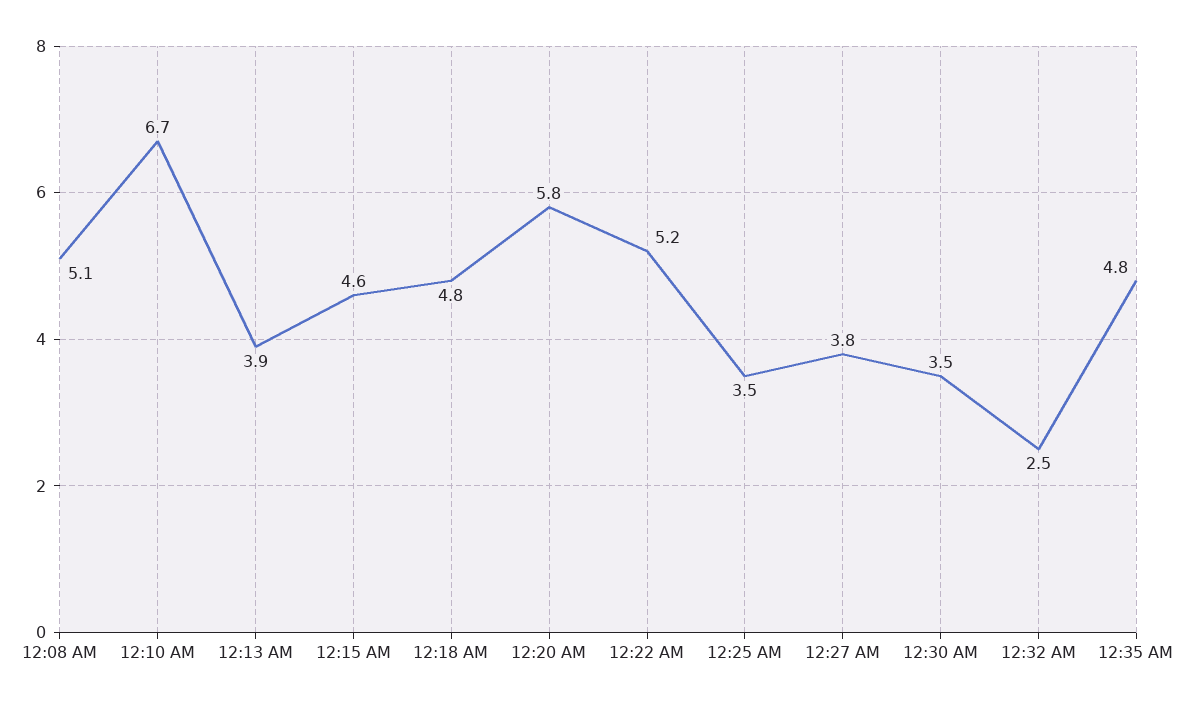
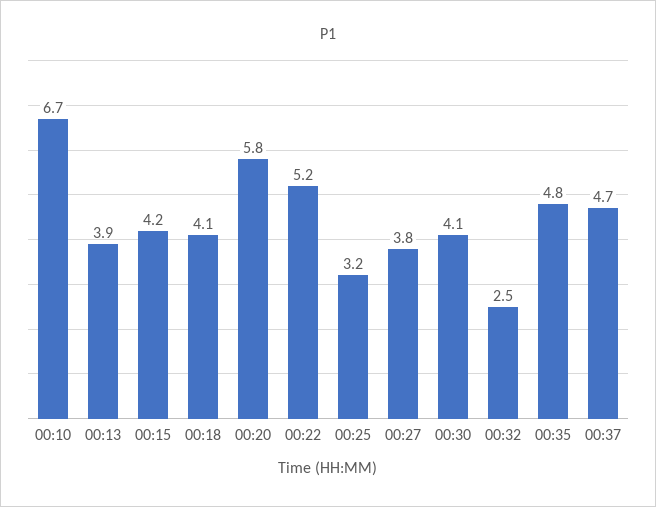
12:08 AM: 5.1 -> none
12:15 AM: 4.6 -> 4.2
12:18 AM: 4.8 -> 4.1
12:25 AM: 3.5 -> 3.2
12:30 AM: 3.5 -> 4.1
00:37: none -> 4.7

